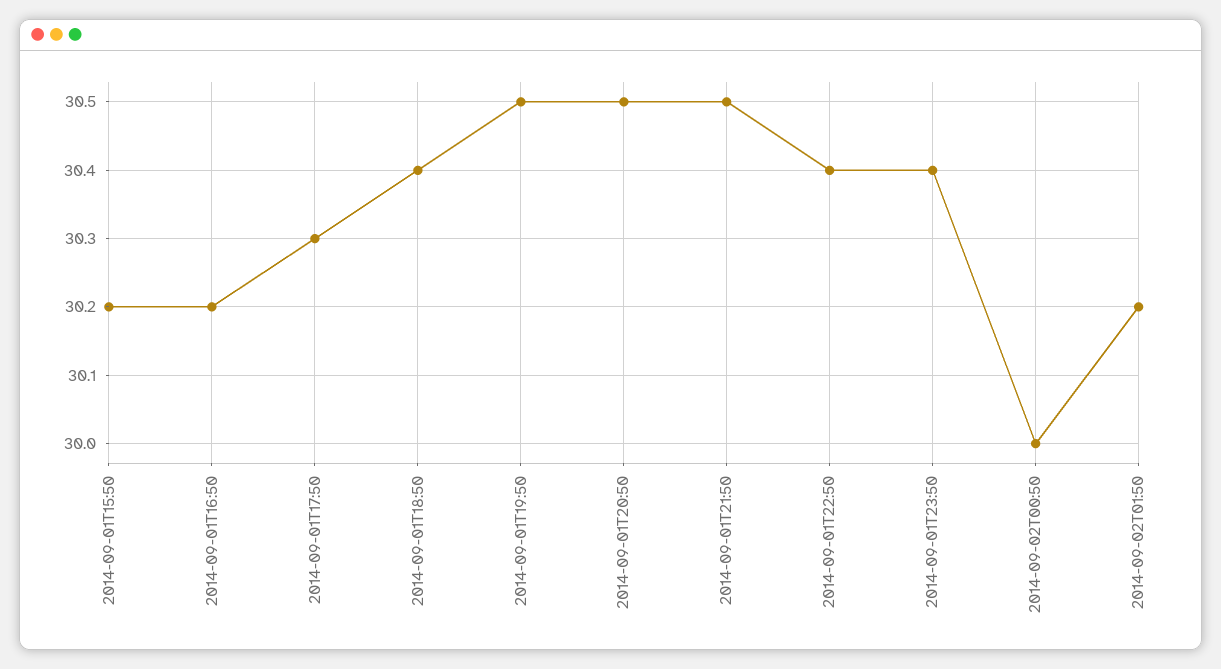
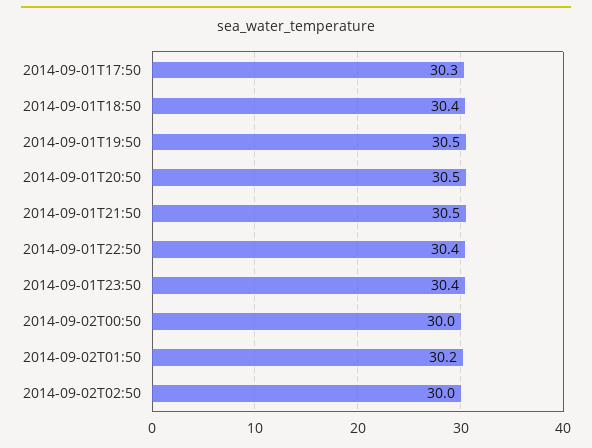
2014-09-01T15:50: 30.2 -> none
2014-09-01T16:50: 30.2 -> none
2014-09-02T02:50: none -> 30

